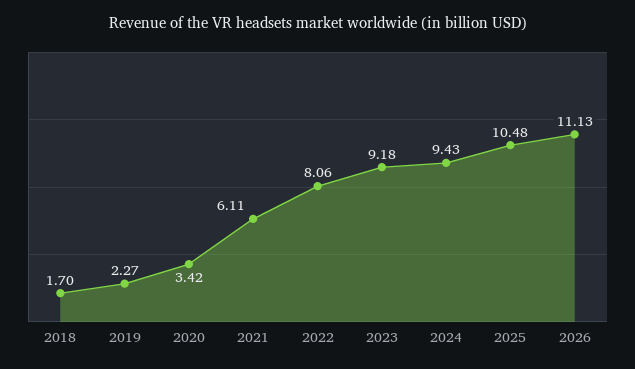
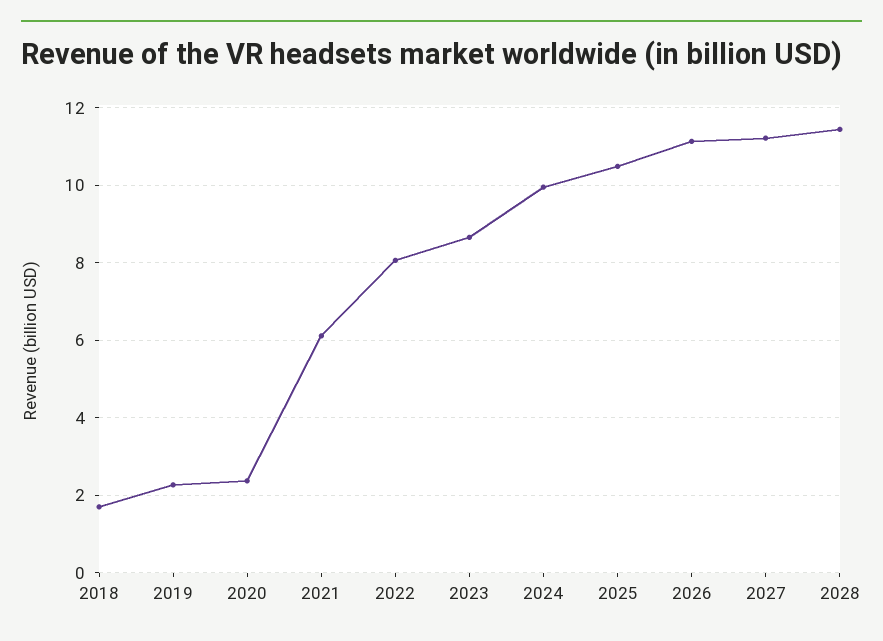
2020: 3.42 -> 2.4
2023: 9.18 -> 8.6
2024: 9.43 -> 10
2027: none -> 11.2
2028: none -> 11.4

